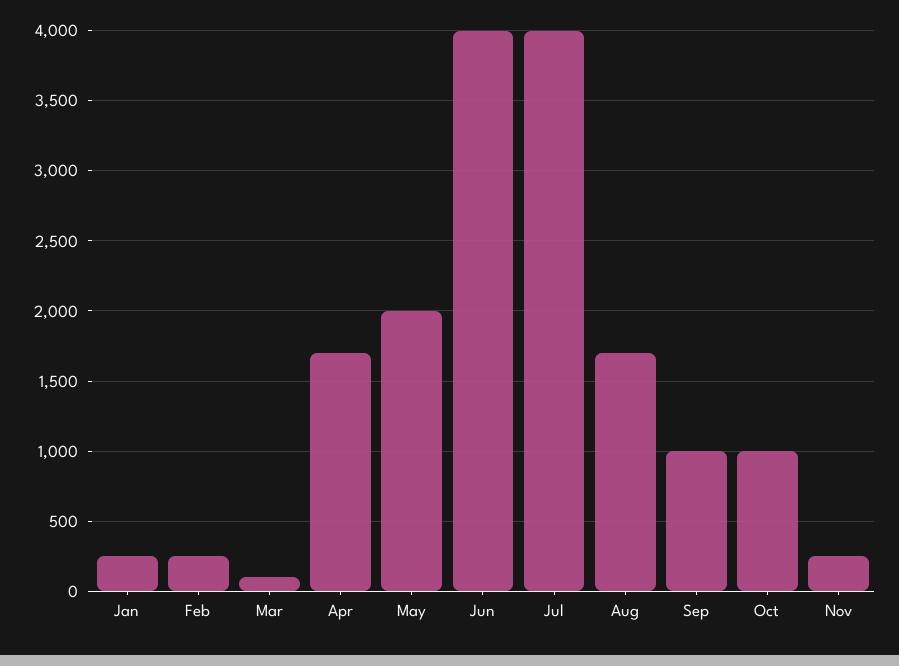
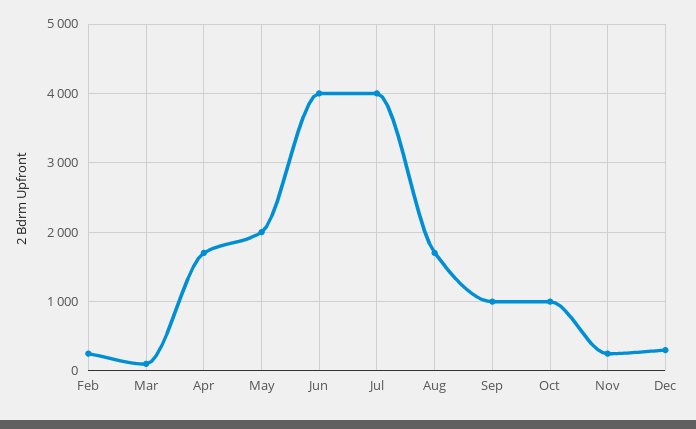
Jan: 250 -> none
Dec: none -> 300

